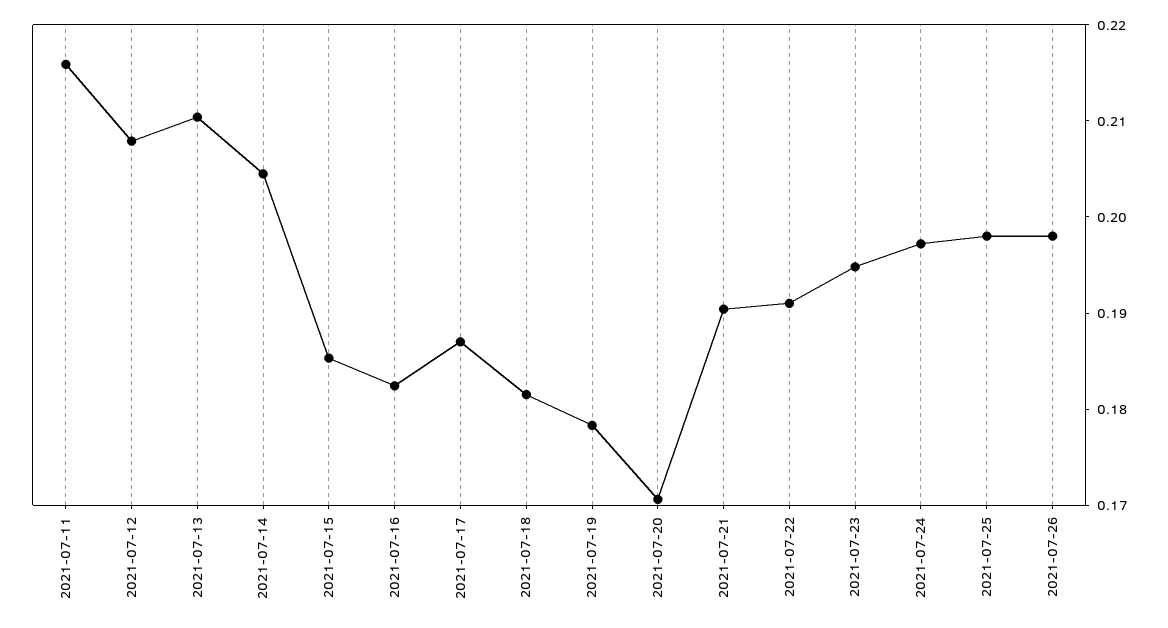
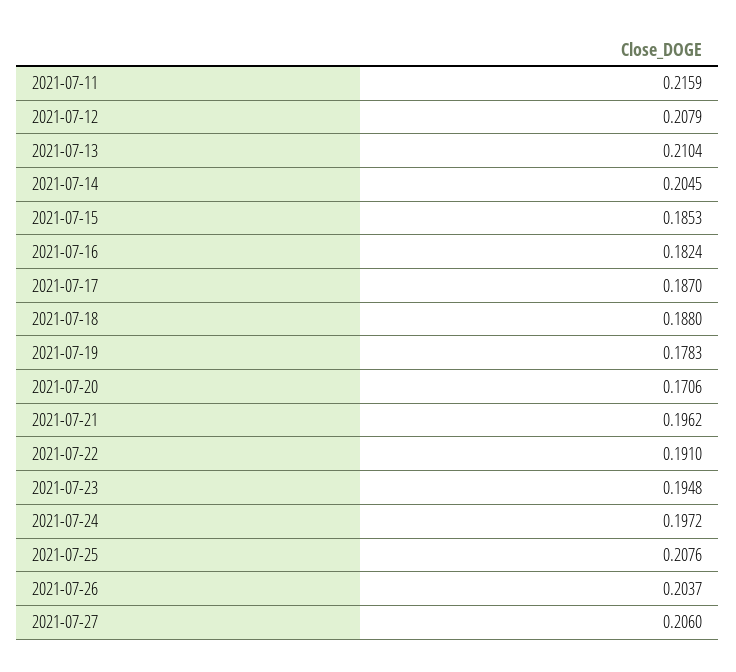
2021-07-18: 0.182 -> 0.188
2021-07-21: 0.19 -> 0.1962
2021-07-25: 0.198 -> 0.2076
2021-07-26: 0.198 -> 0.2037
2021-07-27: none -> 0.206

